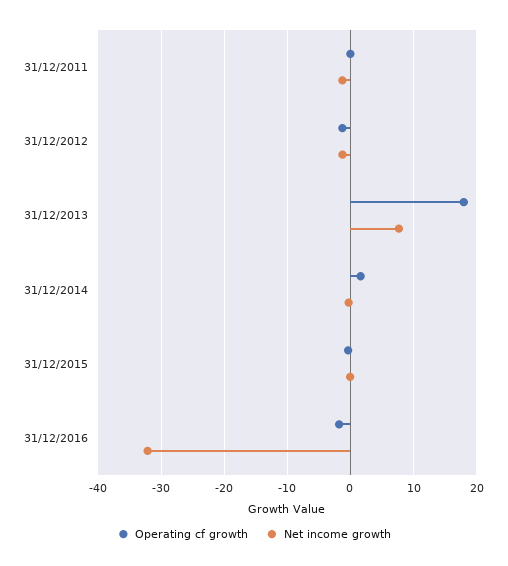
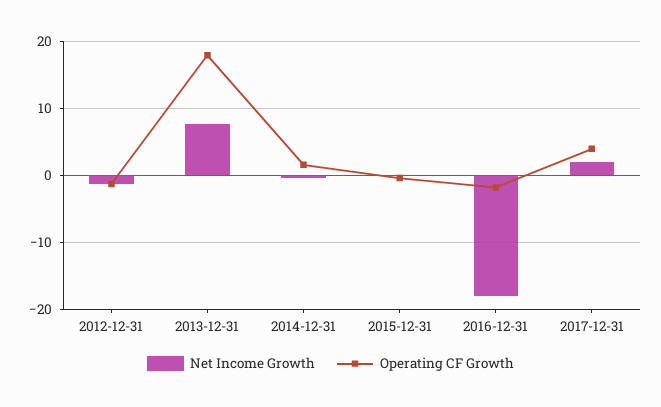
Operating cf growth, 31/12/2011: 0 -> none
Net income growth, 31/12/2011: -1 -> none
Net income growth, 31/12/2016: -32 -> -18
Net income growth, 2017-12-31: none -> 2
Operating cf growth, 2017-12-31: none -> 4

